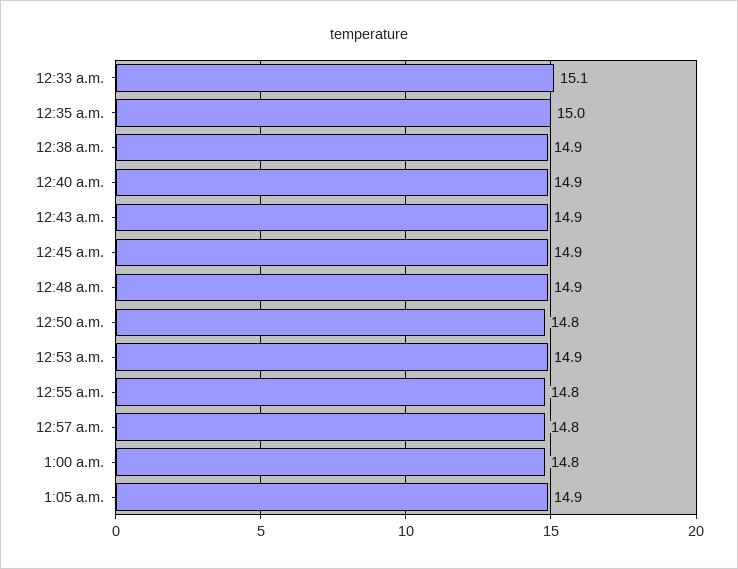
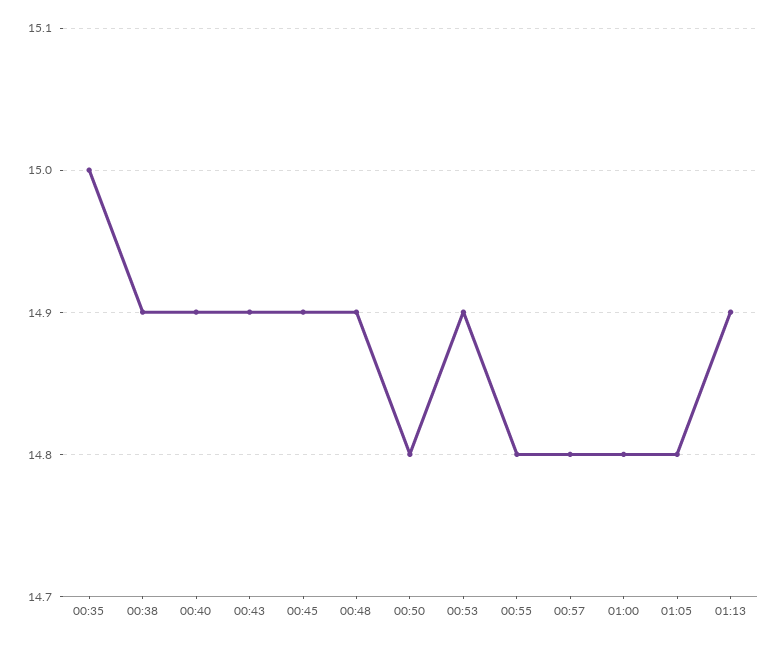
12:33 a.m.: 15.1 -> none
1:05 a.m.: 14.9 -> 14.8
01:13: none -> 14.9

